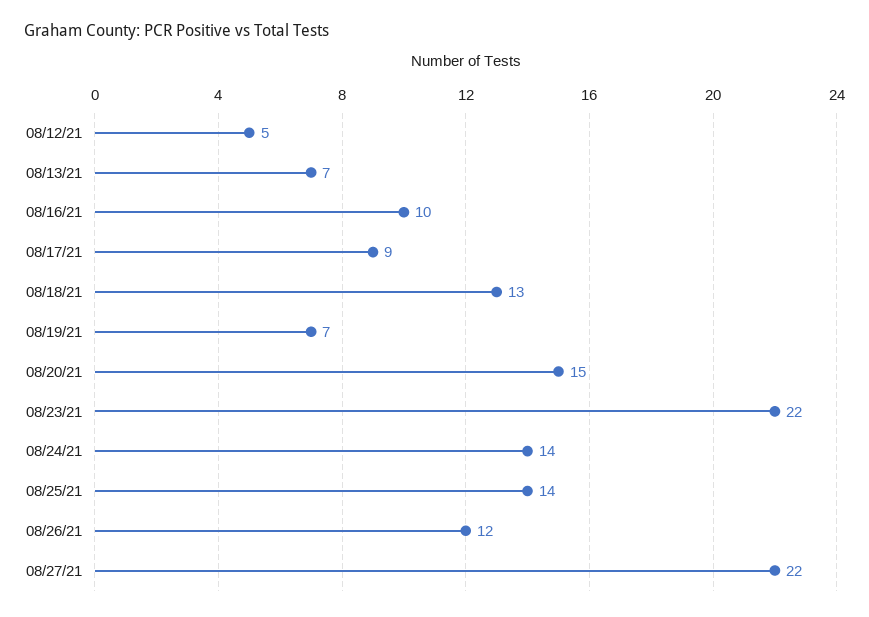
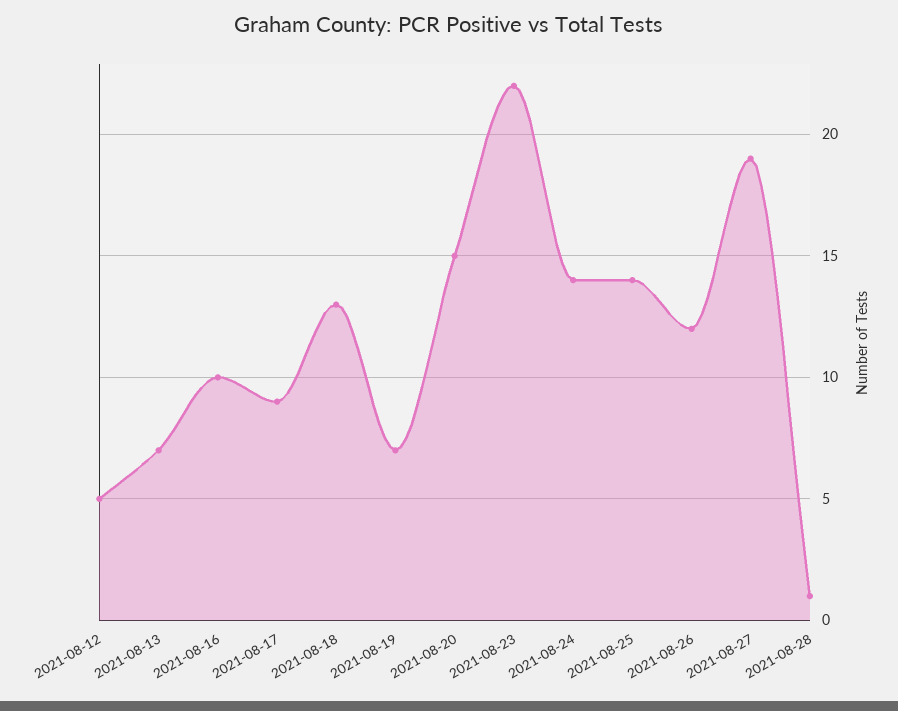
08/27/21: 22 -> 19
2021-08-28: none -> 1

